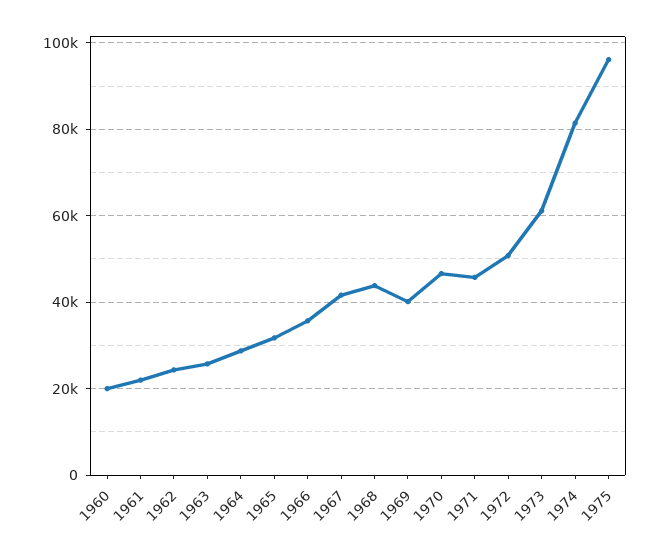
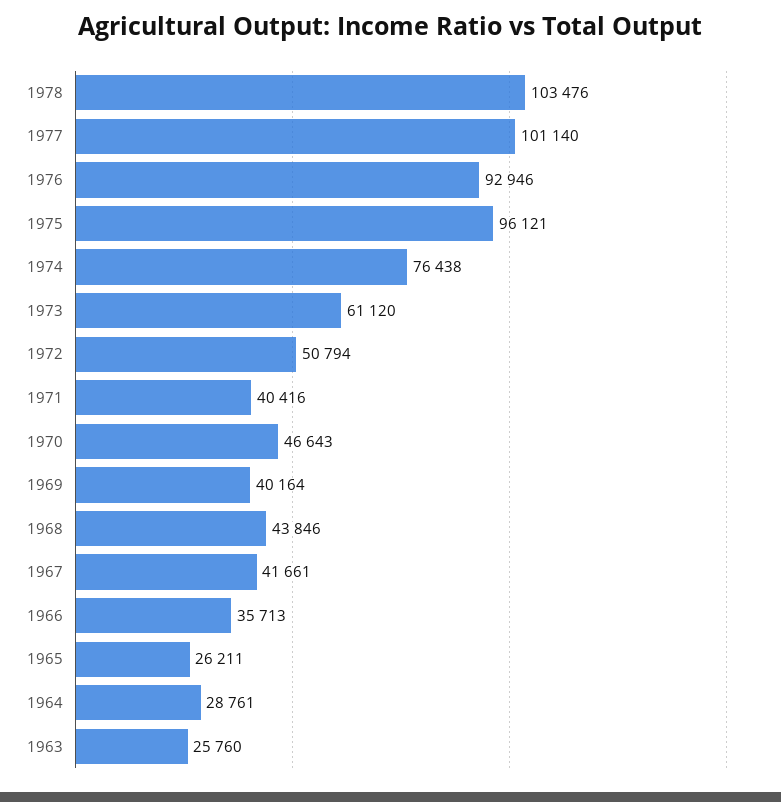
1960: 20000 -> none
1961: 22000 -> none
1962: 24000 -> none
1965: 32000 -> 26211
1971: 46000 -> 40416
1974: 82000 -> 76438
1978: none -> 103476
1977: none -> 101140
1976: none -> 92946

